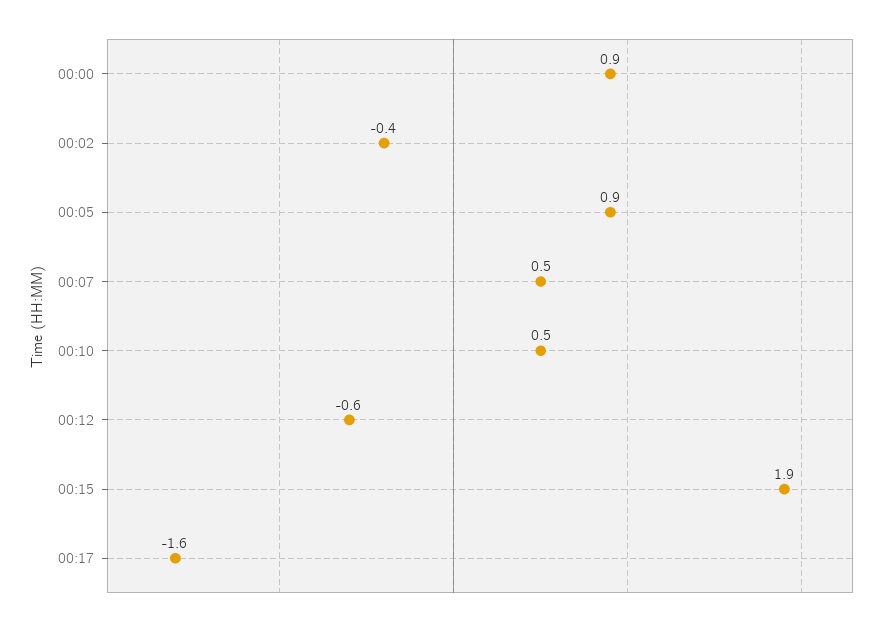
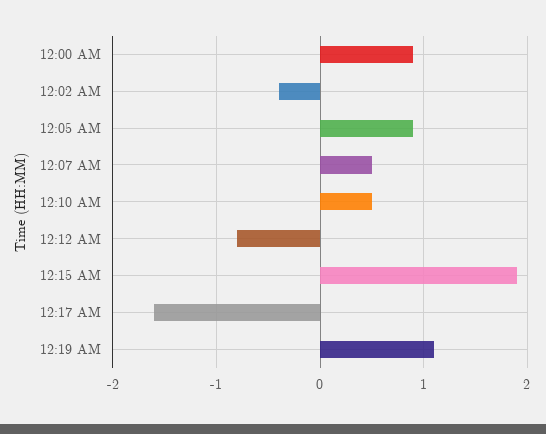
00:12: -0.6 -> -0.8
12:19 AM: none -> 1.1

